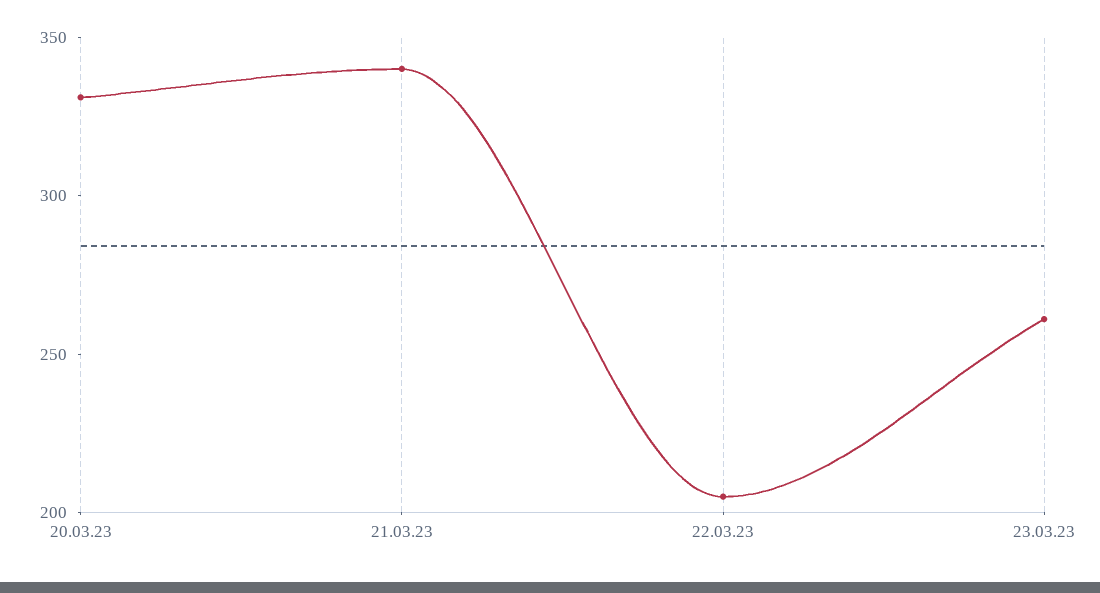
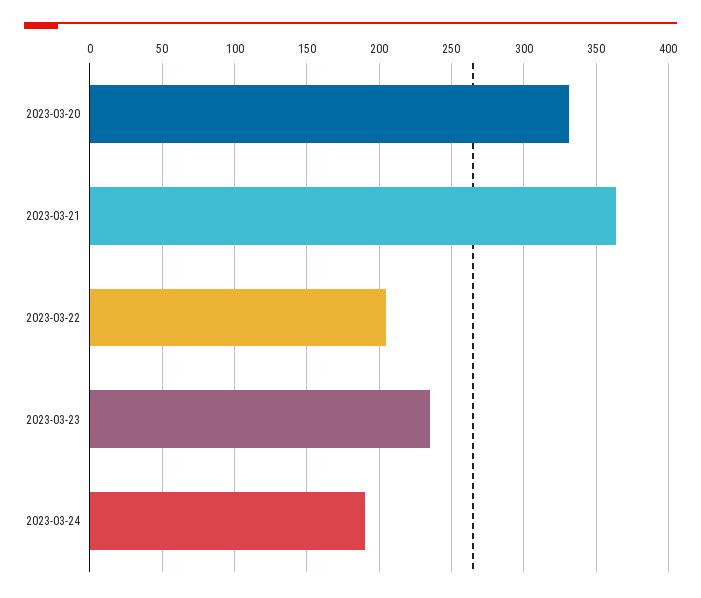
21.03.23: 340 -> 365
23.03.23: 260 -> 235
2023-03-24: none -> 190

